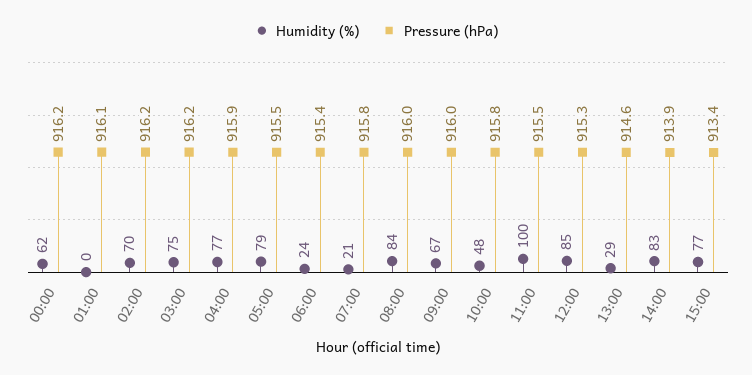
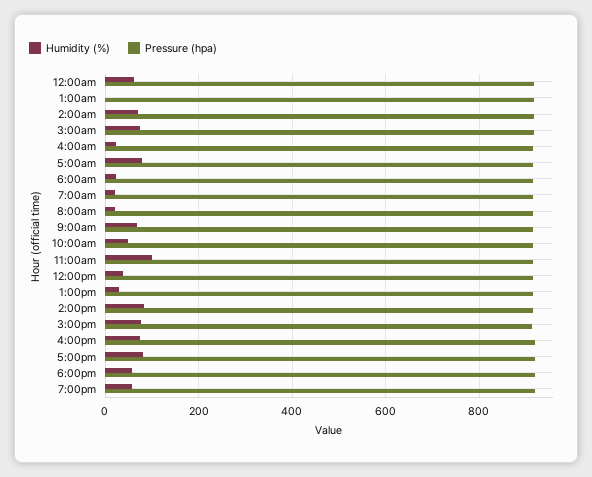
Humidity (%), 04:00: 77 -> 20
Humidity (%), 08:00: 84 -> 20
Humidity (%), 12:00: 85 -> 40
Humidity (%), 4:00pm: none -> 80
Pressure (hPa), 4:00pm: none -> 920
Humidity (%), 5:00pm: none -> 80
Pressure (hPa), 5:00pm: none -> 920
Humidity (%), 6:00pm: none -> 60
Pressure (hPa), 6:00pm: none -> 920
Humidity (%), 7:00pm: none -> 60
Pressure (hPa), 7:00pm: none -> 920

